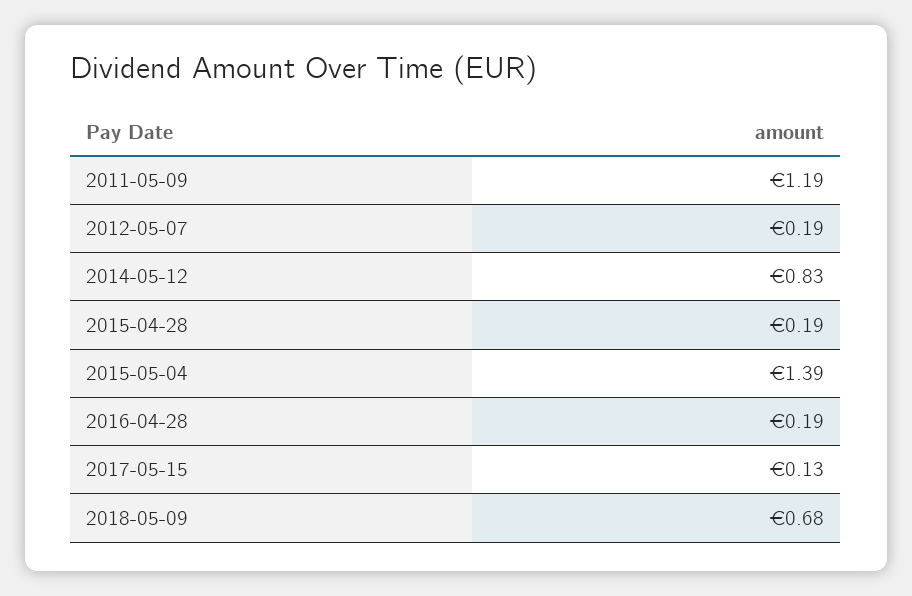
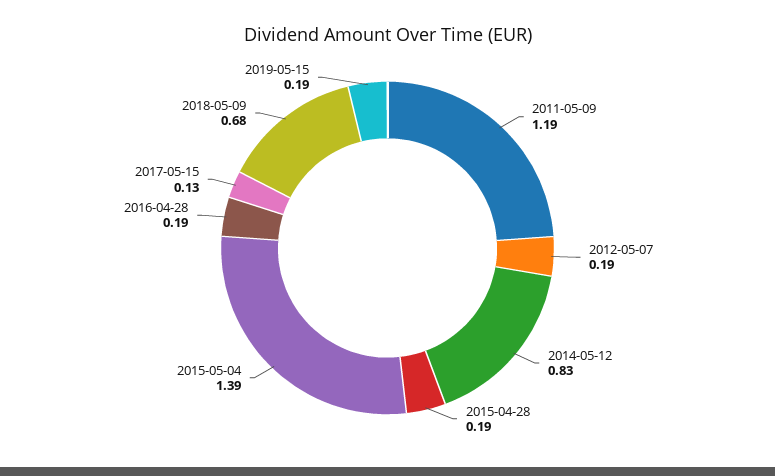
2019-05-15: none -> 0.19

